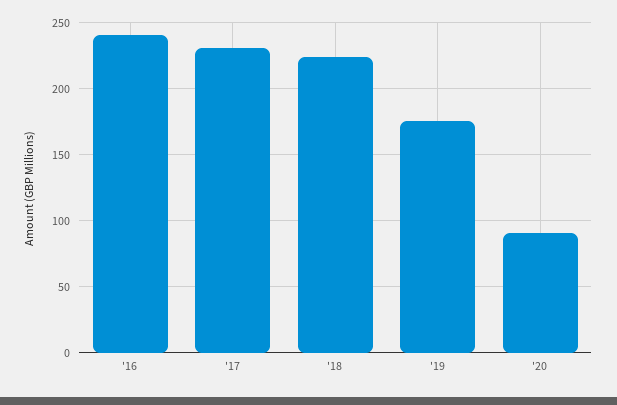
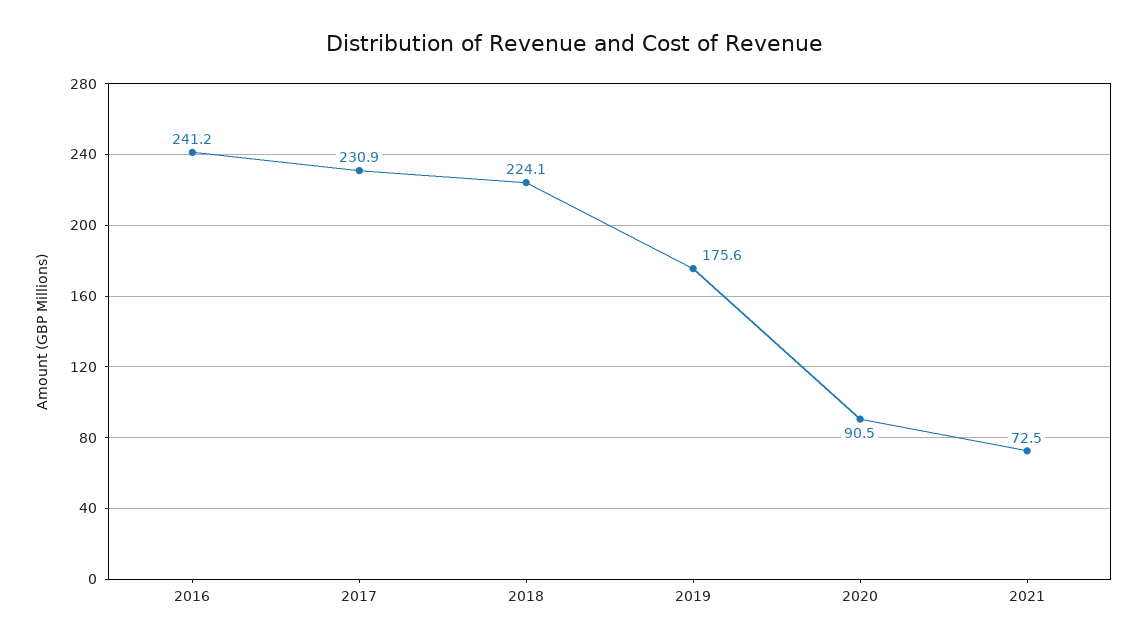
2021: none -> 72.5

